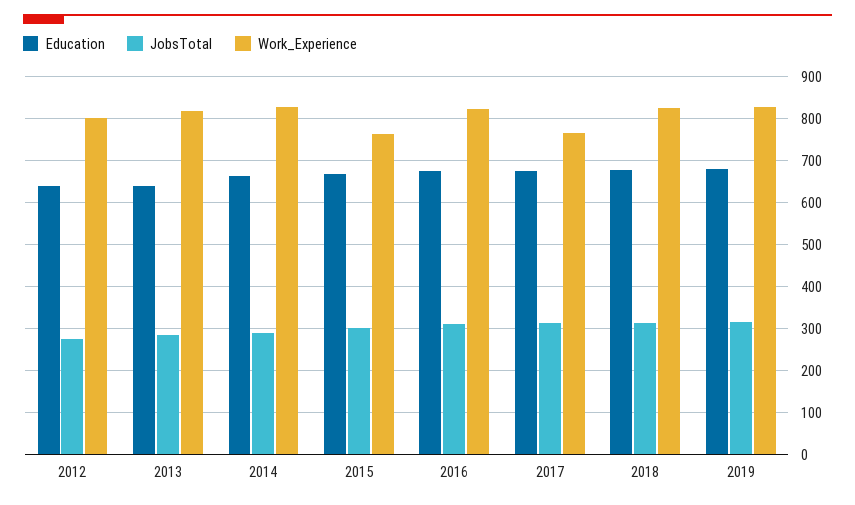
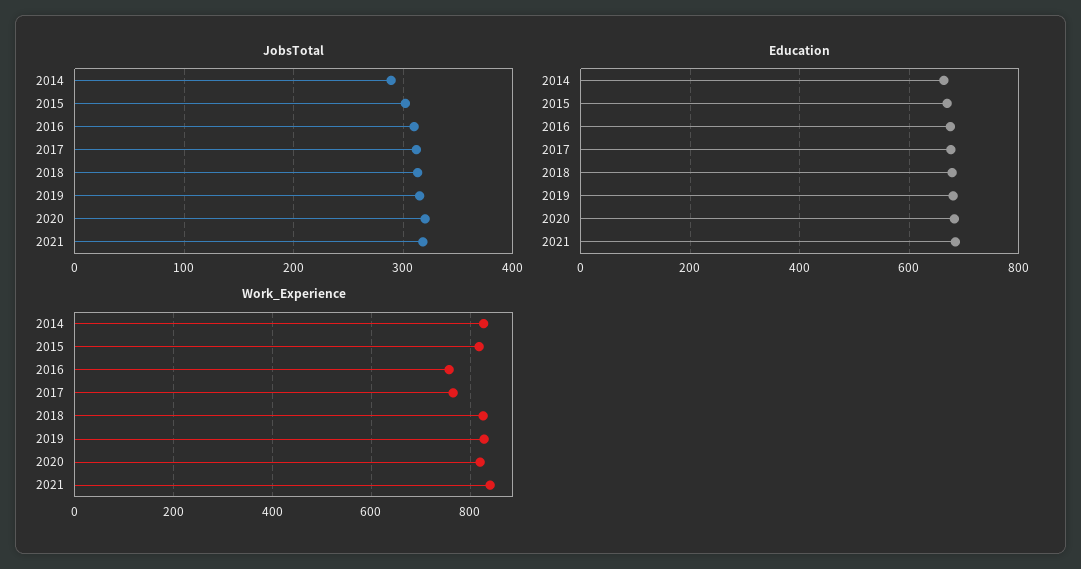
Education, 2012: 640 -> none
JobsTotal, 2012: 280 -> none
Work_Experience, 2012: 800 -> none
Education, 2013: 640 -> none
JobsTotal, 2013: 280 -> none
Work_Experience, 2013: 820 -> none
Work_Experience, 2015: 760 -> 820
Work_Experience, 2016: 820 -> 760
JobsTotal, 2020: none -> 320
JobsTotal, 2021: none -> 320
Education, 2020: none -> 680
Education, 2021: none -> 680
Work_Experience, 2020: none -> 820
Work_Experience, 2021: none -> 840

